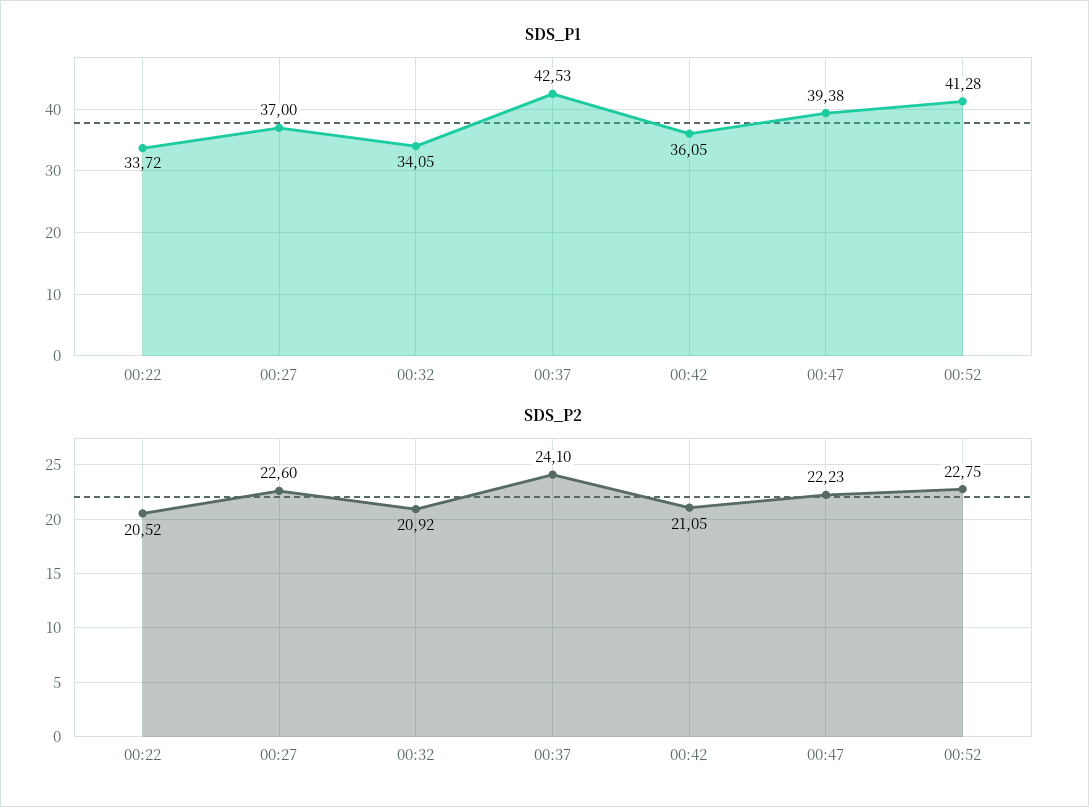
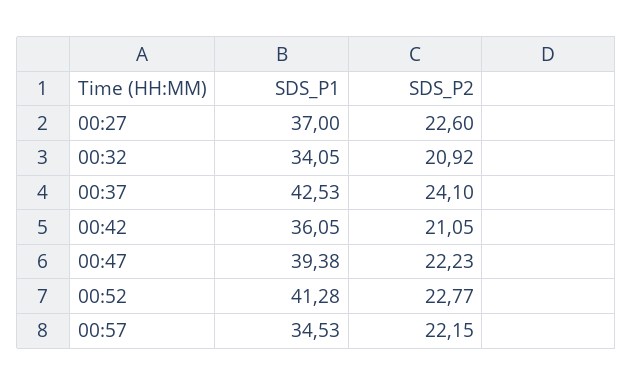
SDS_P1, 00:22: 33.72 -> none
SDS_P2, 00:22: 20.52 -> none
SDS_P2, 00:52: 22.75 -> 22.77
SDS_P1, 00:57: none -> 34.53
SDS_P2, 00:57: none -> 22.15

